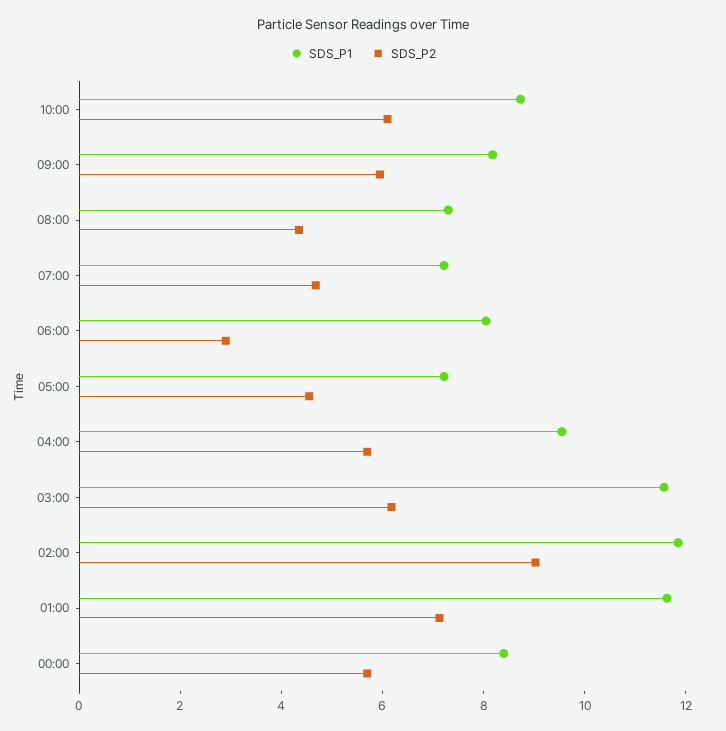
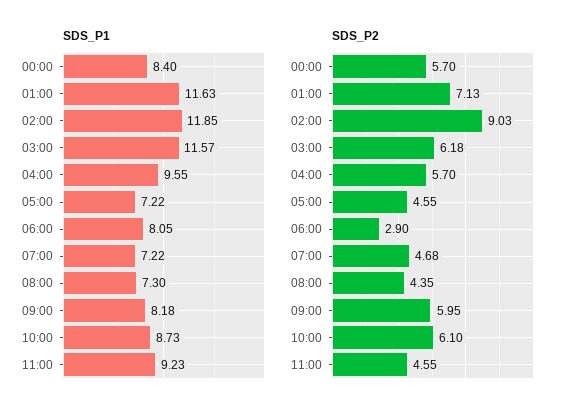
SDS_P1, 11:00: none -> 9.23
SDS_P2, 11:00: none -> 4.55

